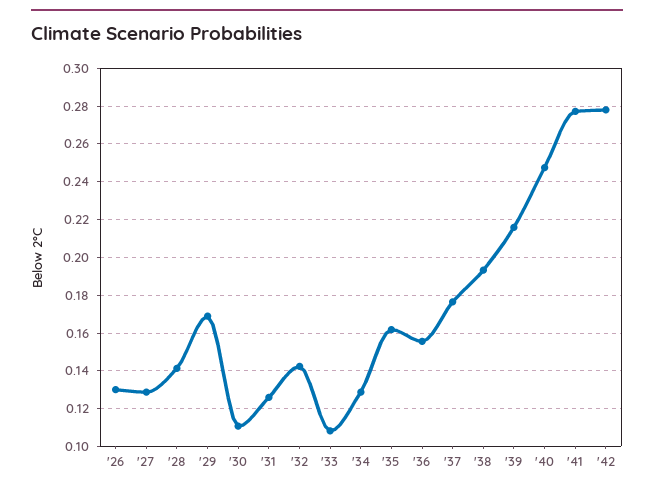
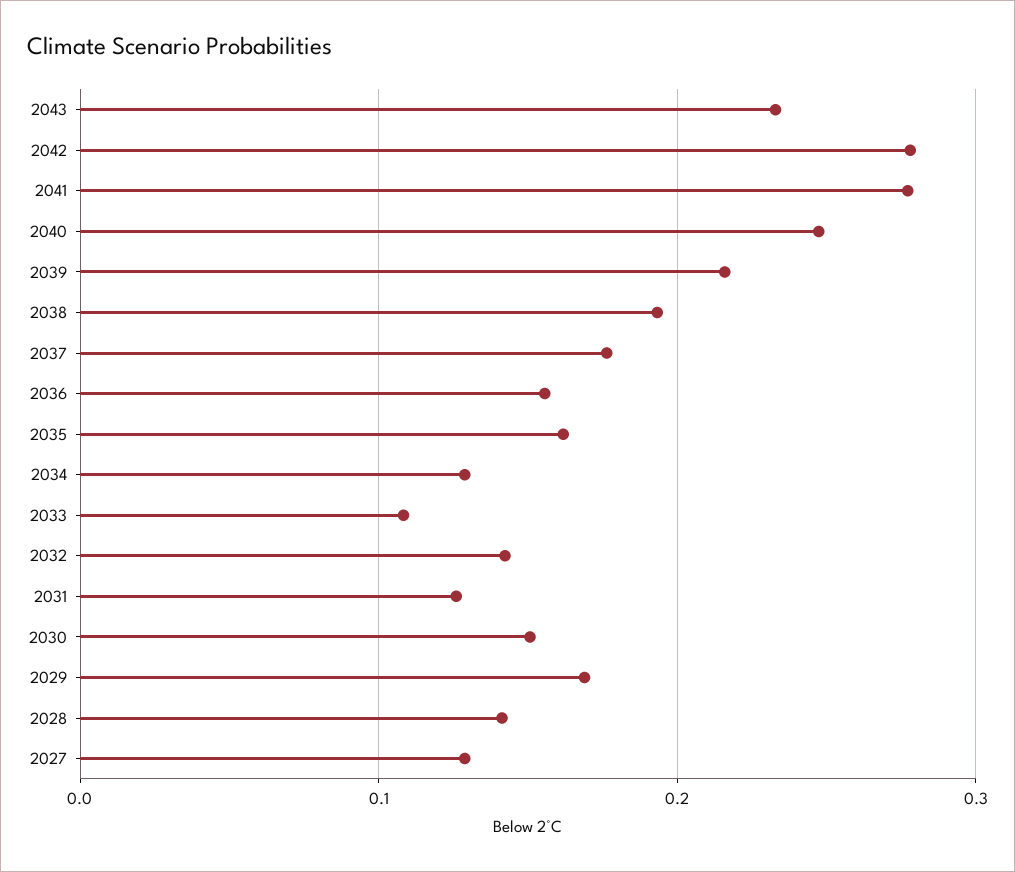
'26: 0.13 -> none
'30: 0.11 -> 0.15
2043: none -> 0.23

